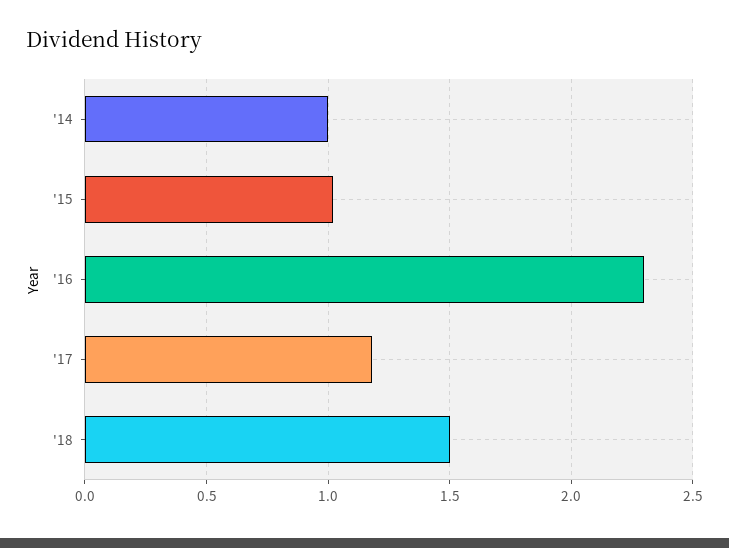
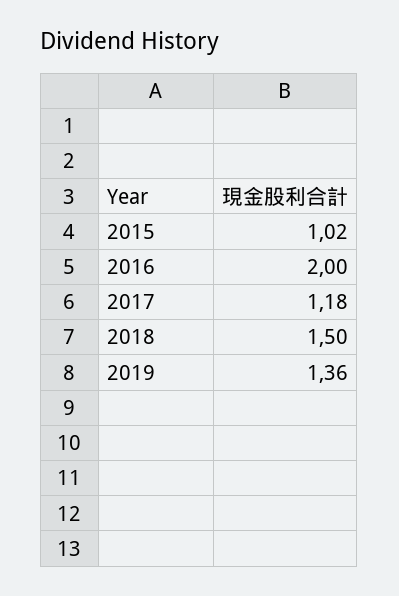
'14: 1 -> none
'16: 2.3 -> 2
2019: none -> 1.36

